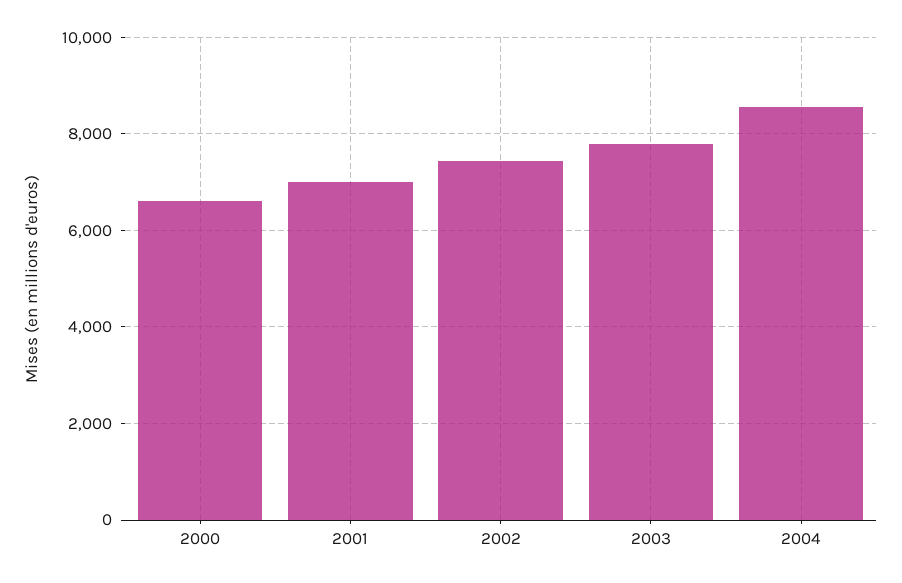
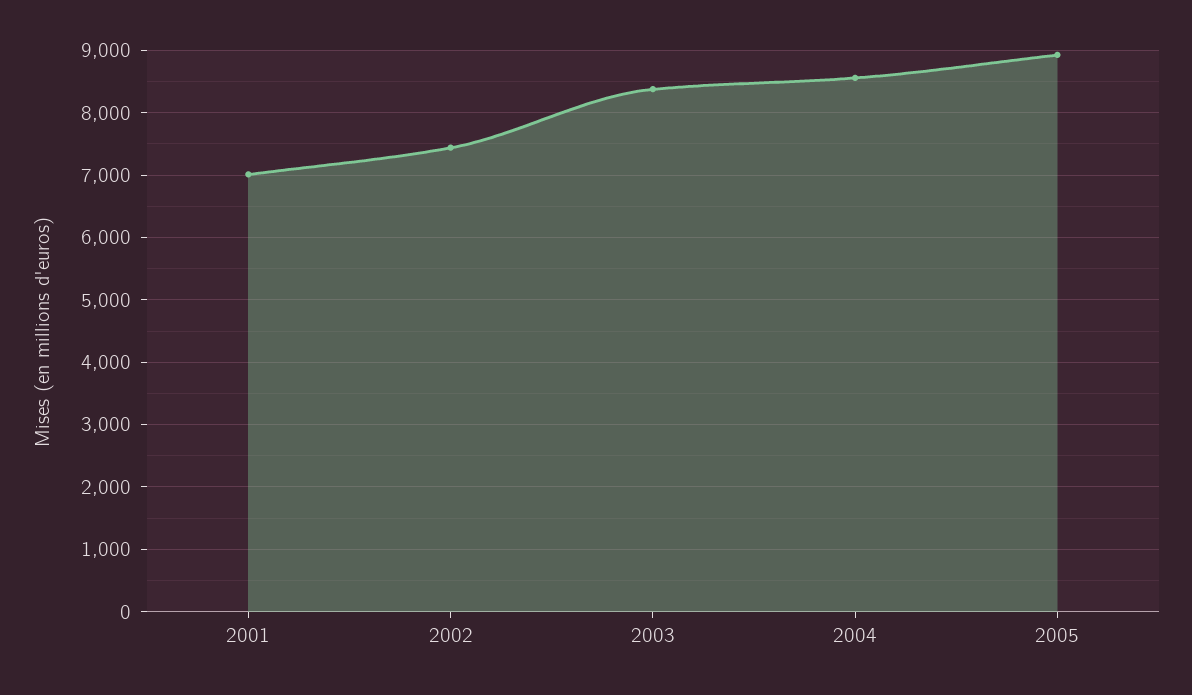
2000: 6600 -> none
2003: 7800 -> 8400
2005: none -> 8900

